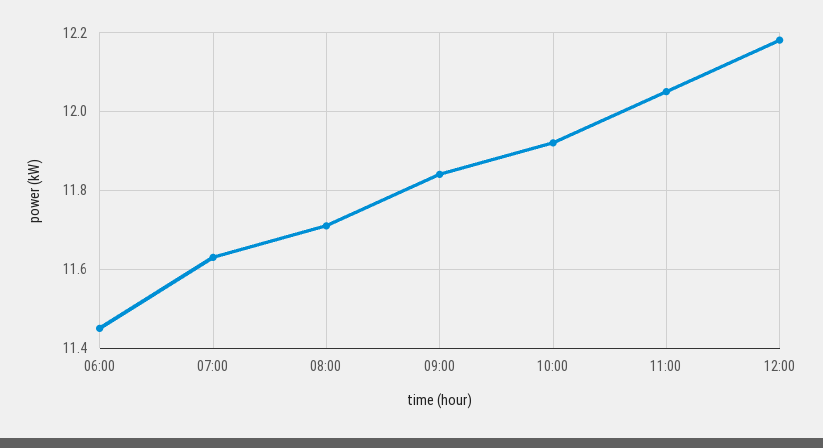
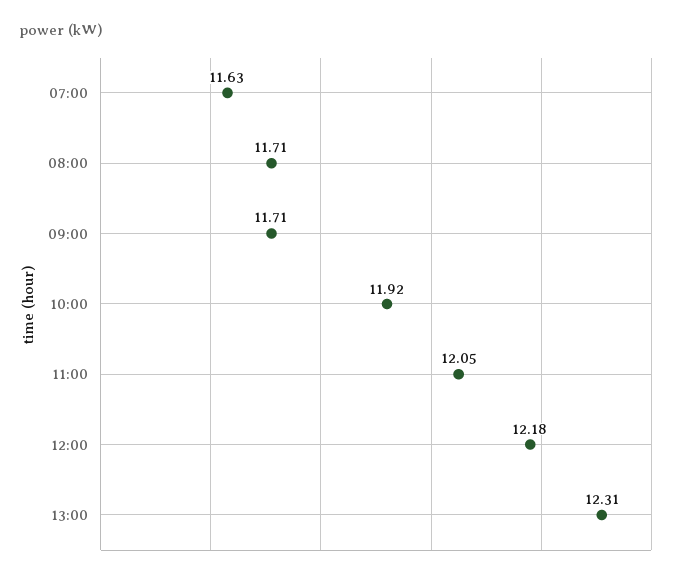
06:00: 11.45 -> none
09:00: 11.85 -> 11.71
13:00: none -> 12.31

